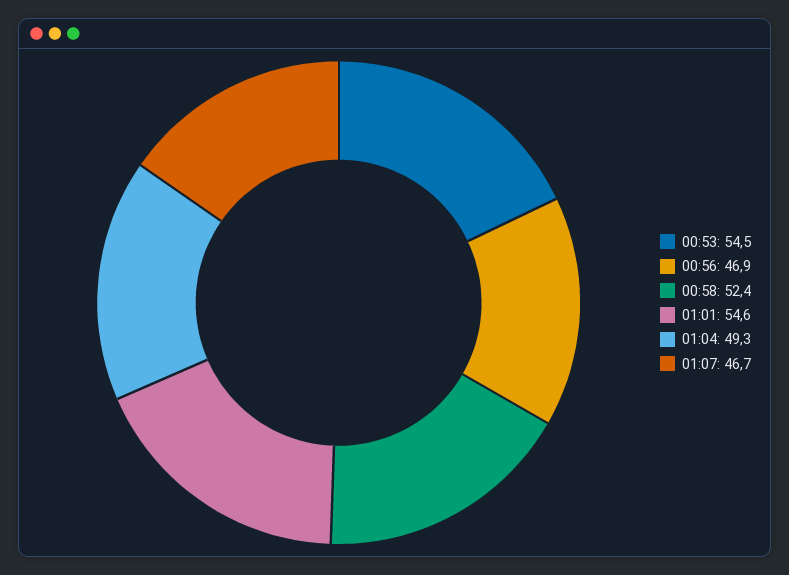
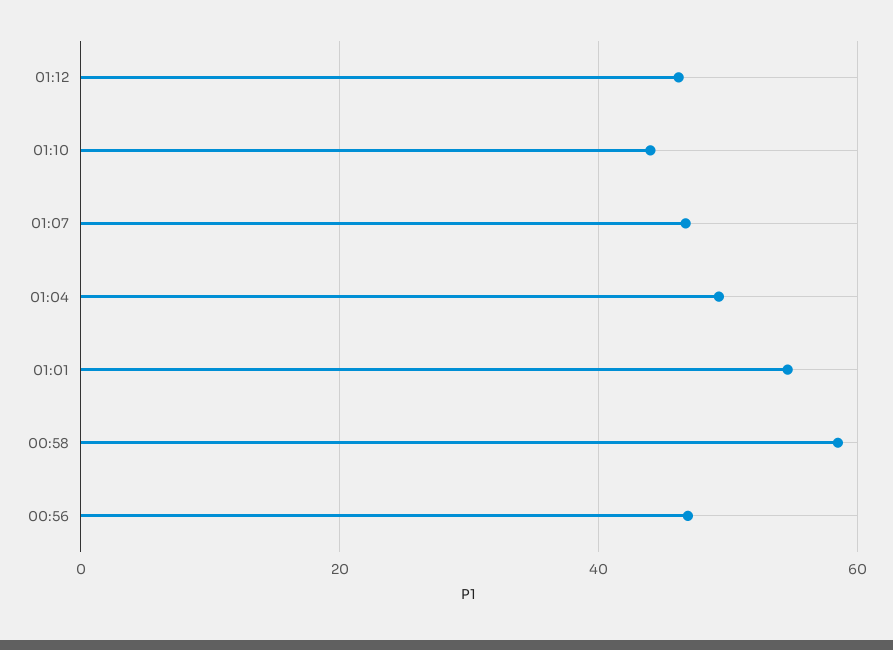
00:53: 54.5 -> none
00:58: 52.4 -> 58
01:12: none -> 46
01:10: none -> 44

